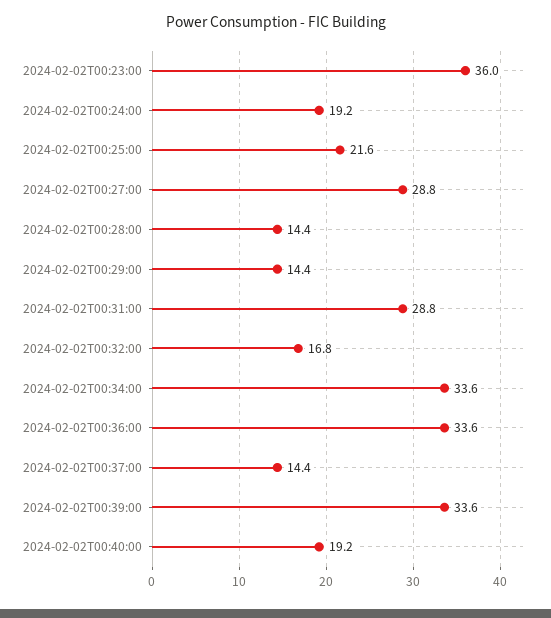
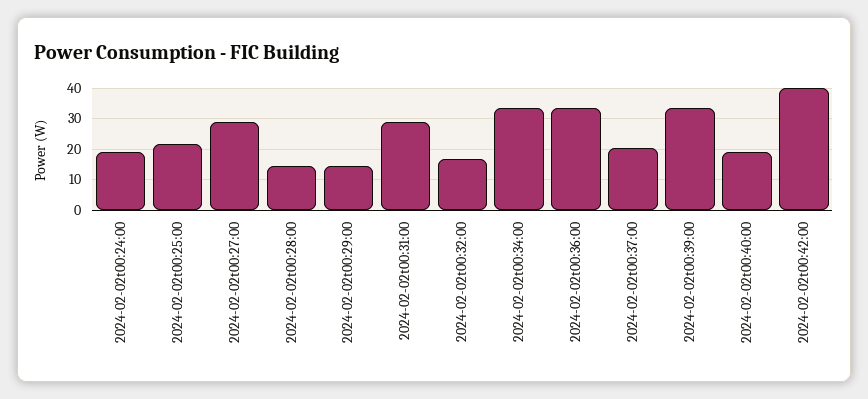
2024-02-02T00:23:00: 36 -> none
2024-02-02T00:37:00: 14.4 -> 20
2024-02-02t00:42:00: none -> 40

